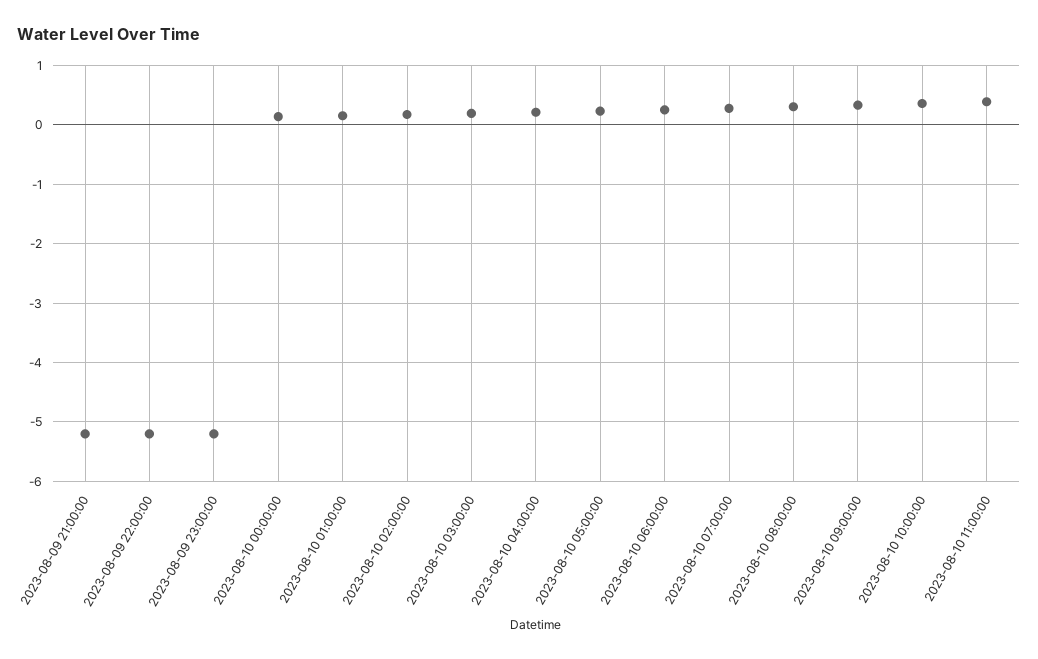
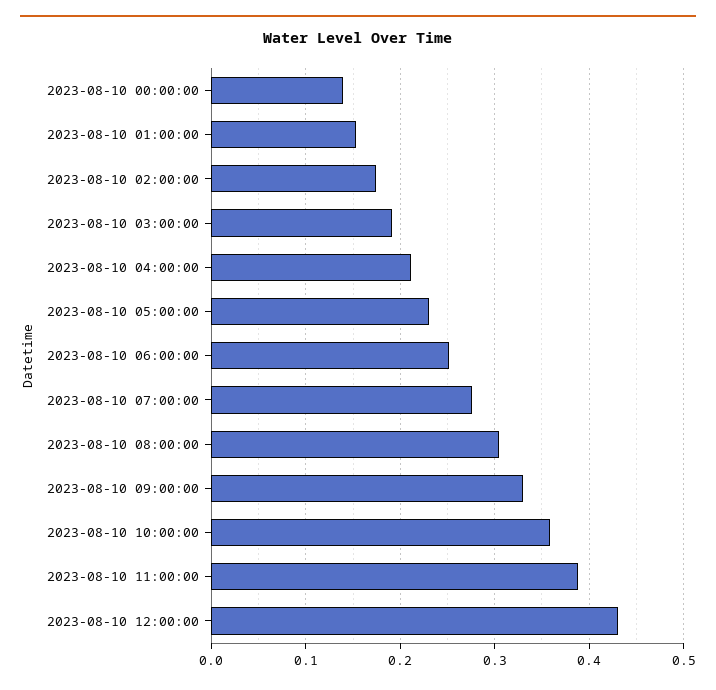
2023-08-09 21:00:00: -5.2 -> none
2023-08-09 22:00:00: -5.2 -> none
2023-08-09 23:00:00: -5.2 -> none
2023-08-10 12:00:00: none -> 0.43

